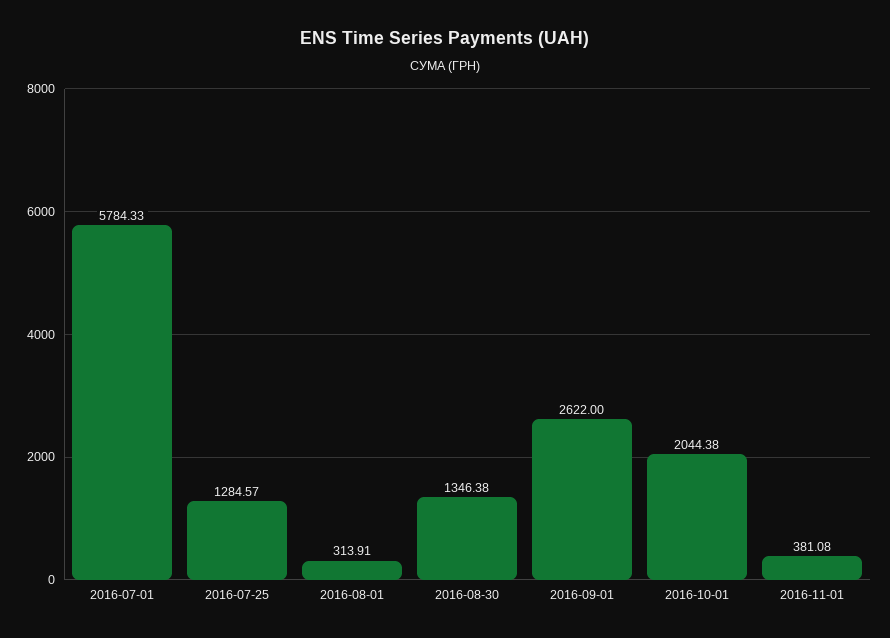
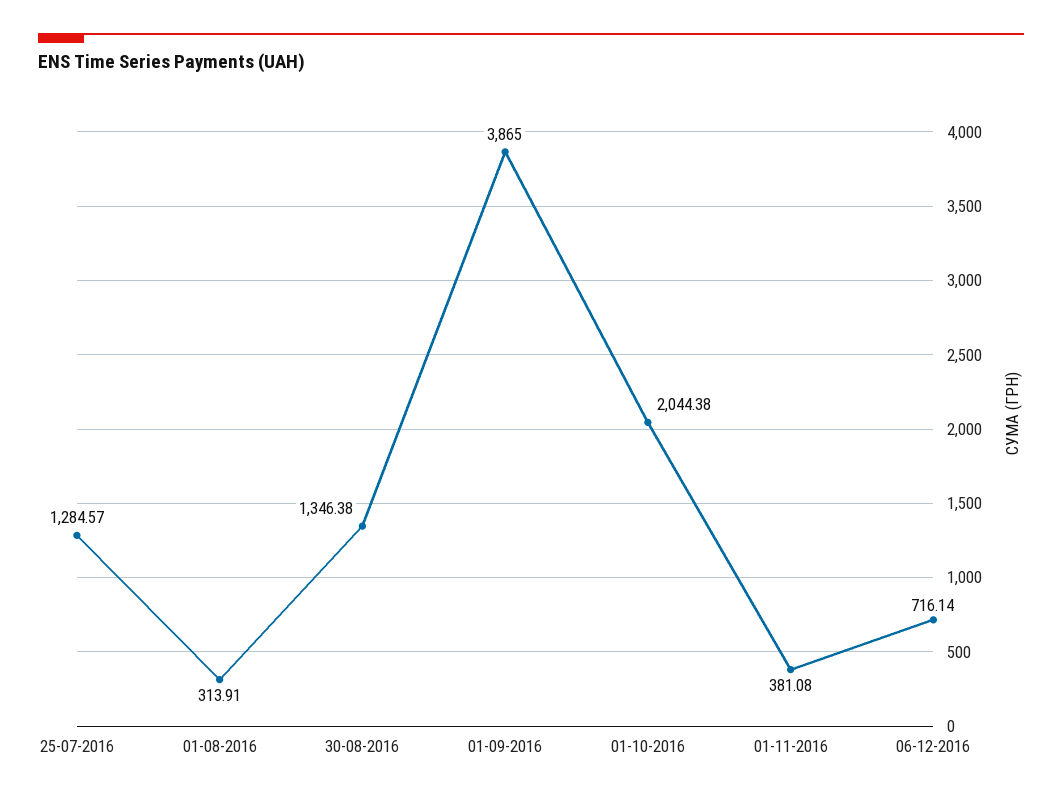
2016-07-01: 5784.33 -> none
2016-09-01: 2622 -> 3865
06-12-2016: none -> 716.14

